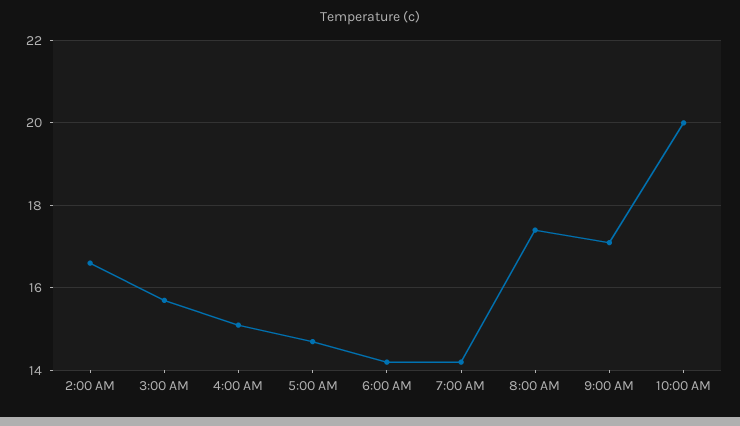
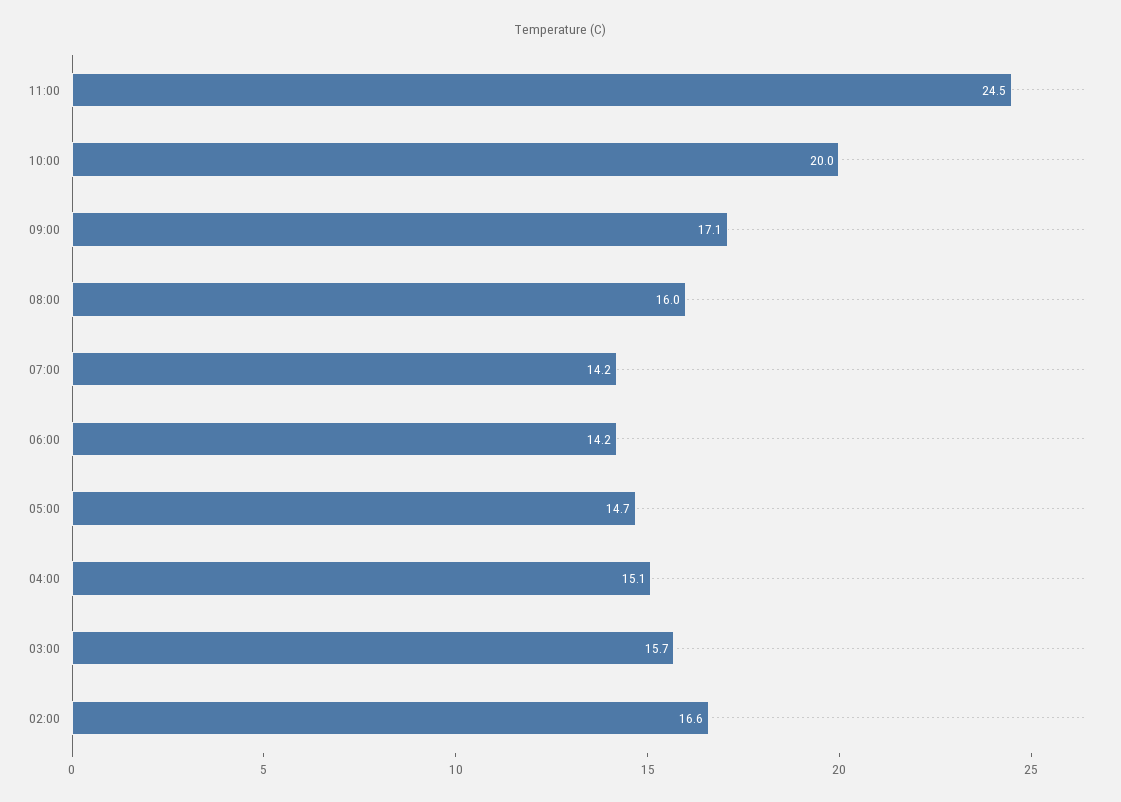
8:00 AM: 17.5 -> 16
11:00: none -> 24.5

